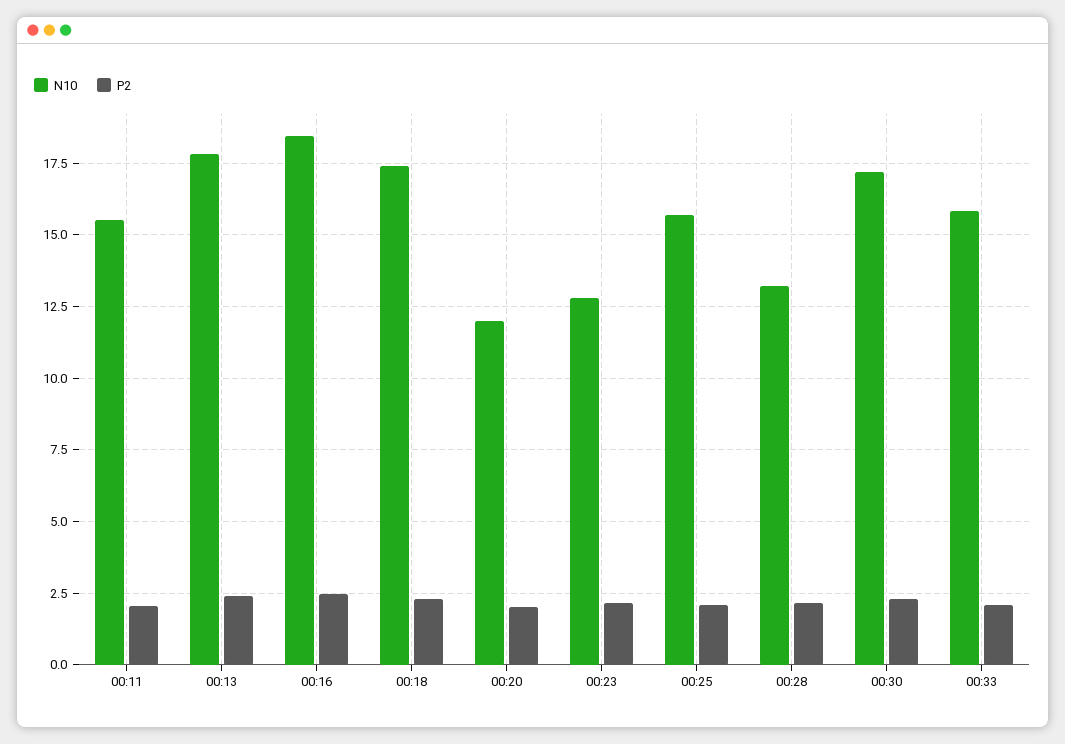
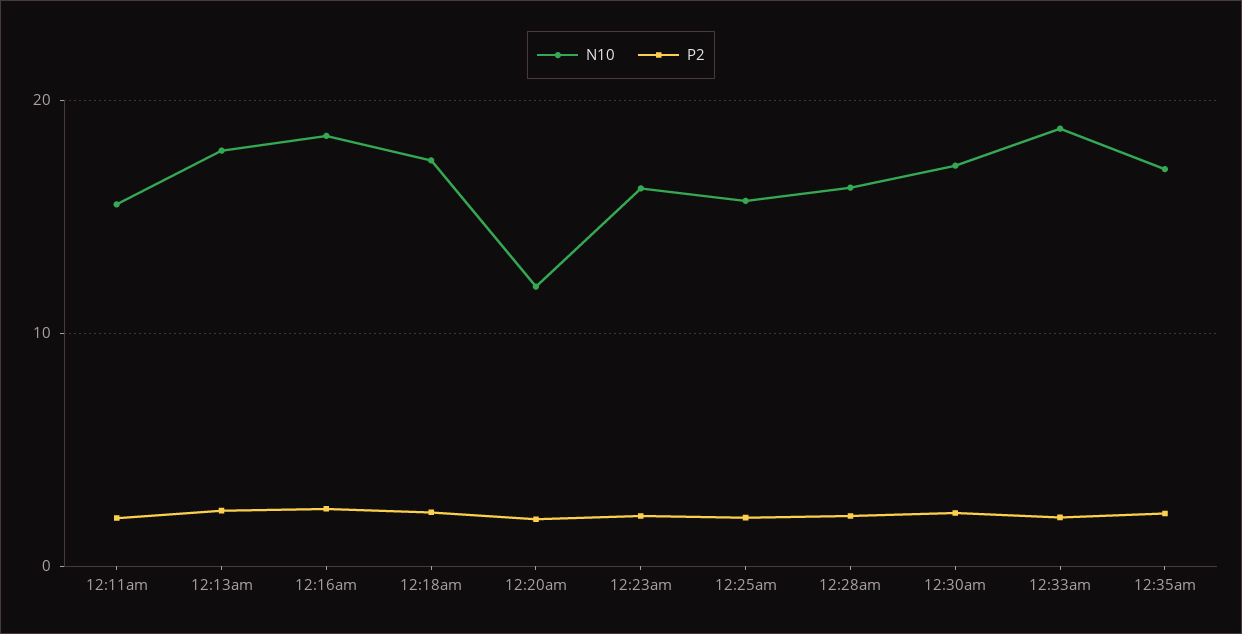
N10, 00:23: 12.75 -> 16
N10, 00:28: 13.25 -> 16
N10, 00:33: 15.75 -> 19
N10, 12:35am: none -> 17
P2, 12:35am: none -> 2

